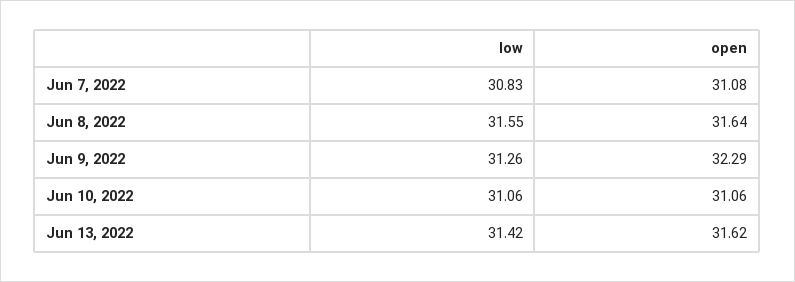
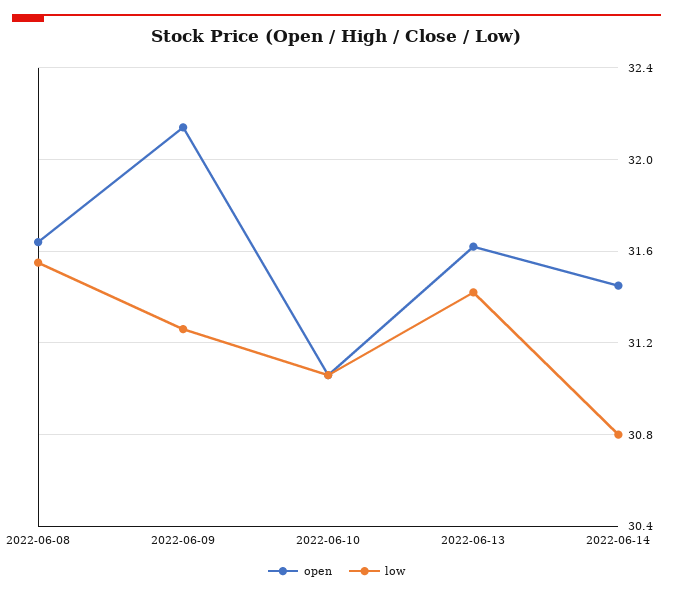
low, Jun 7, 2022: 30.83 -> none
open, Jun 7, 2022: 31.08 -> none
open, Jun 9, 2022: 32.29 -> 32.15
open, 2022-06-14: none -> 31.45
low, 2022-06-14: none -> 30.8

